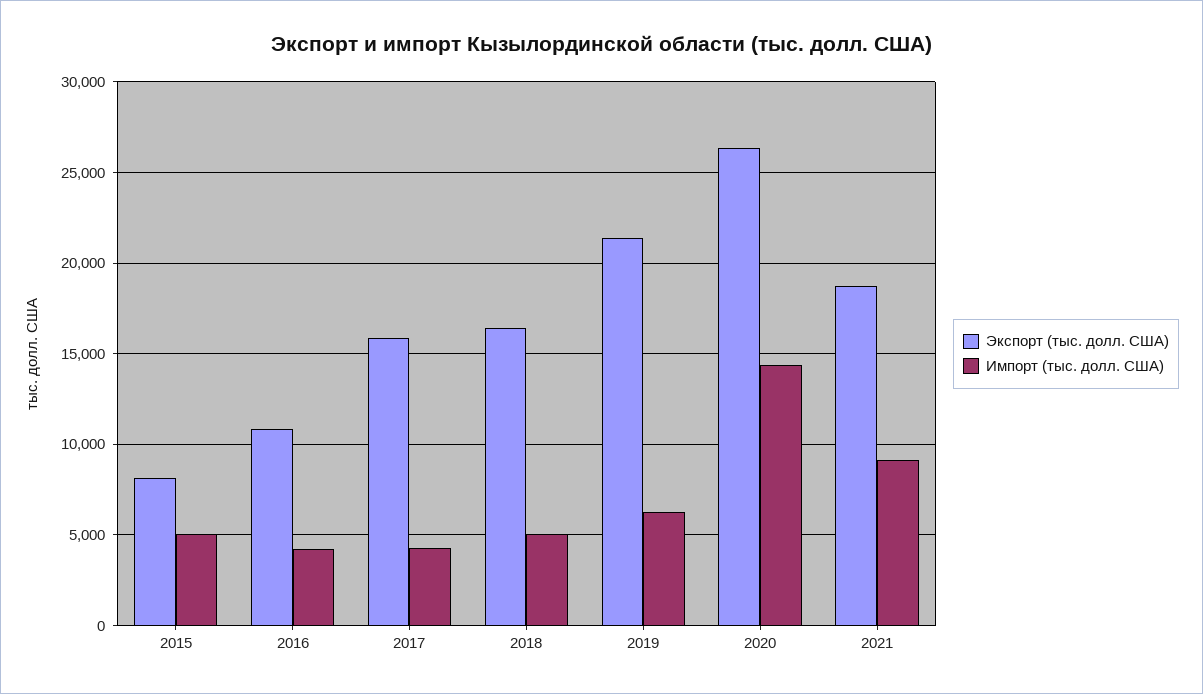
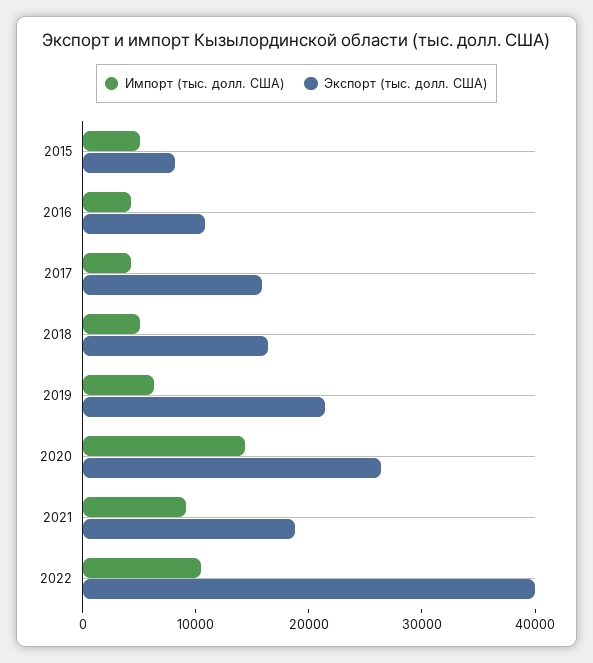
Импорт (тыс. долл. США), 2022: none -> 10000
Экспорт (тыс. долл. США), 2022: none -> 40000

